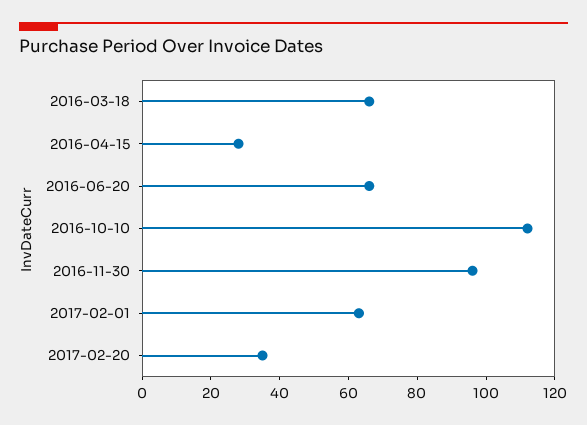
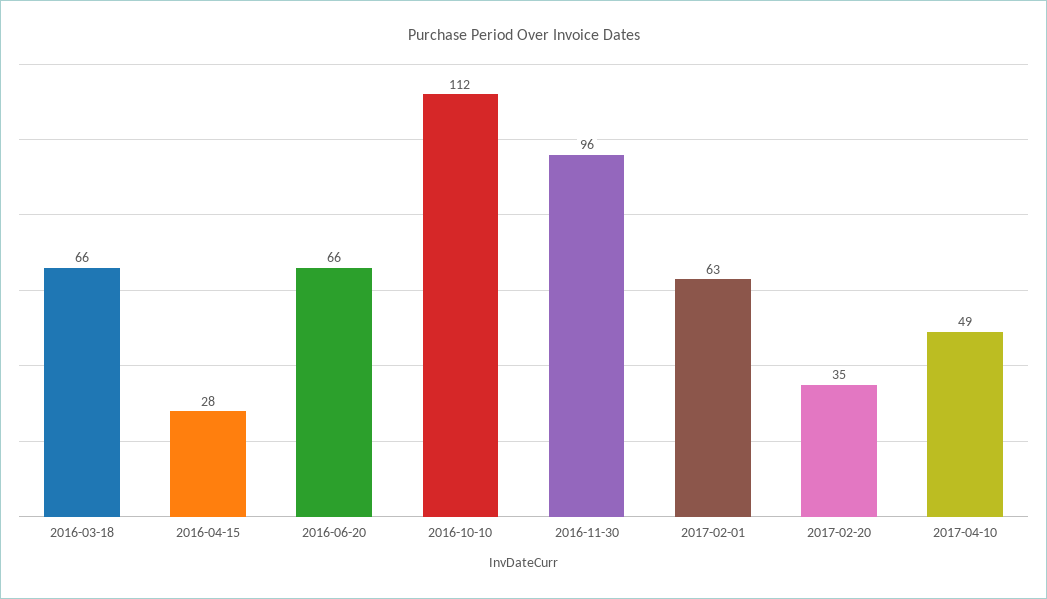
2017-04-10: none -> 49

